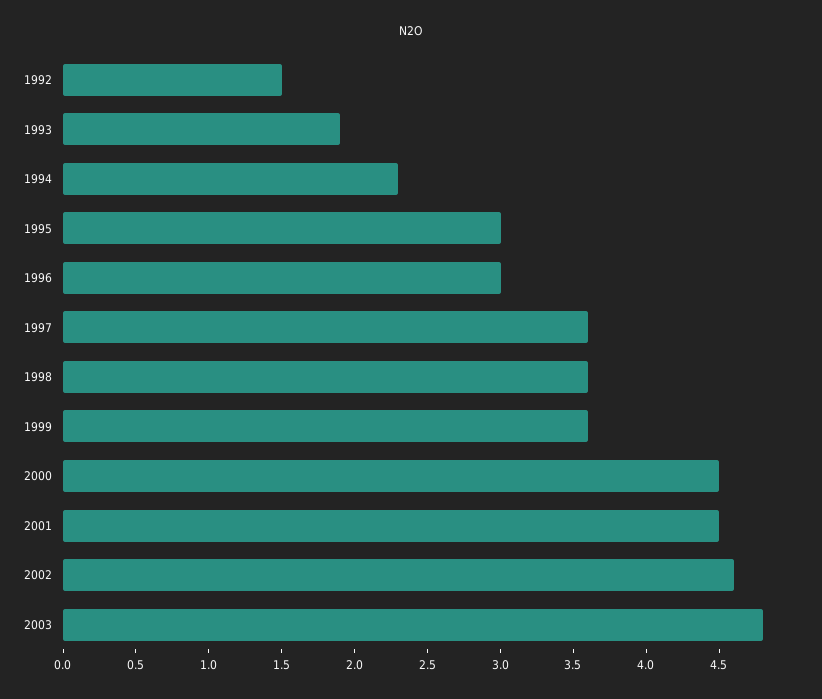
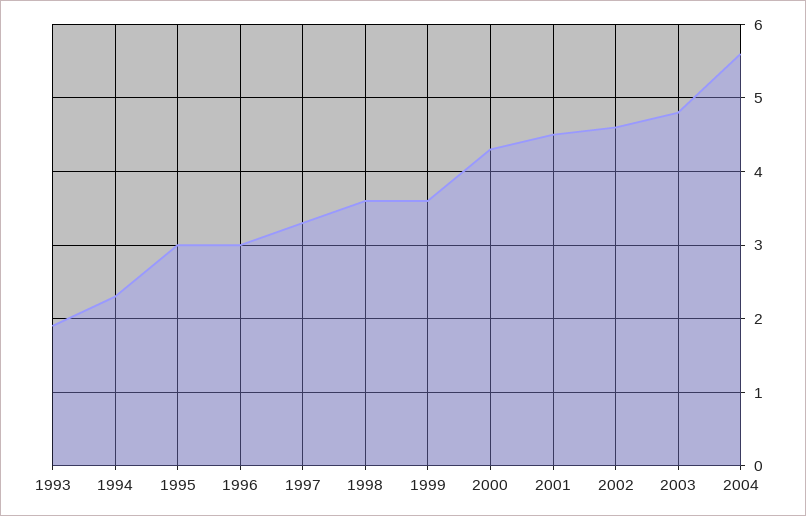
1992: 1.5 -> none
1997: 3.6 -> 3.3
2000: 4.5 -> 4.3
2004: none -> 5.6

